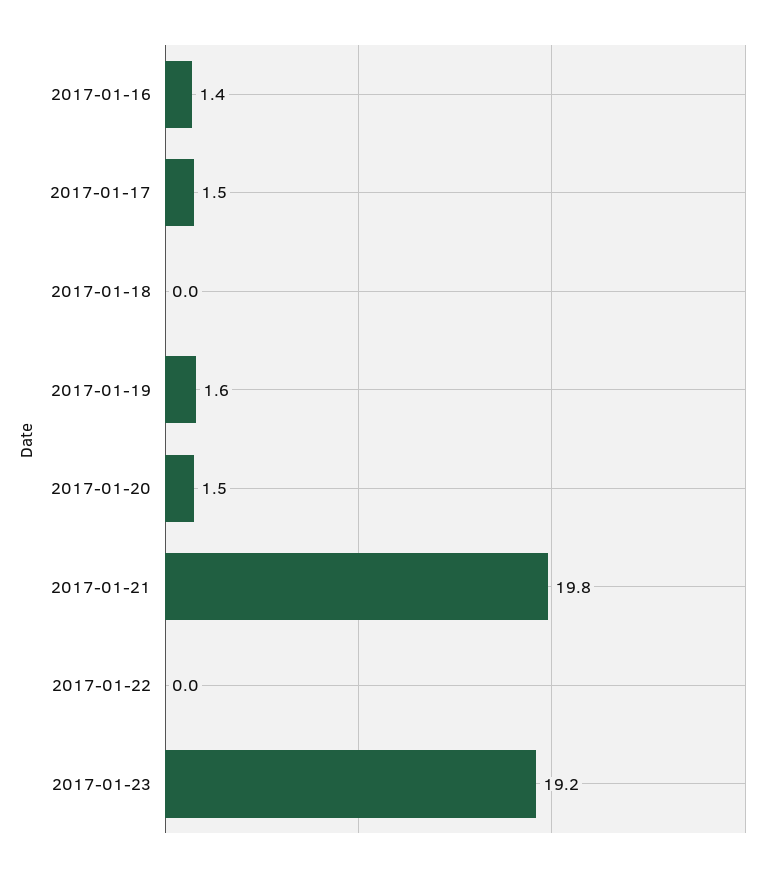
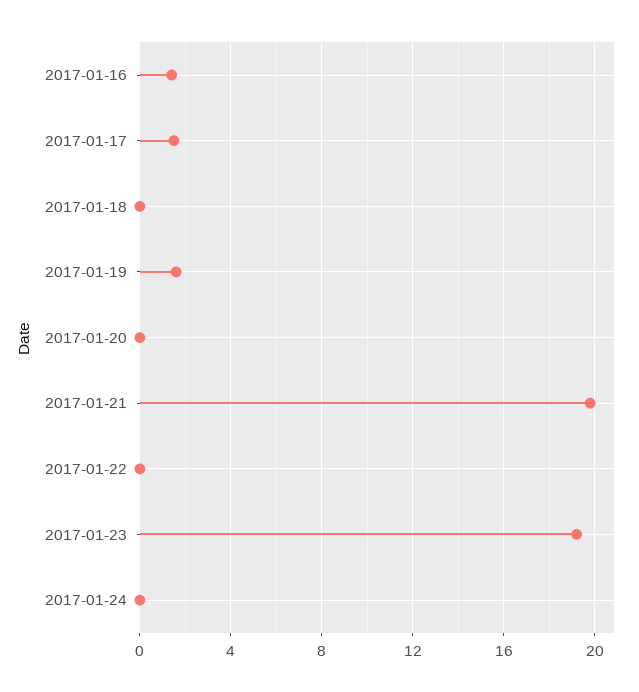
2017-01-20: 1.5 -> 0
2017-01-24: none -> 0

